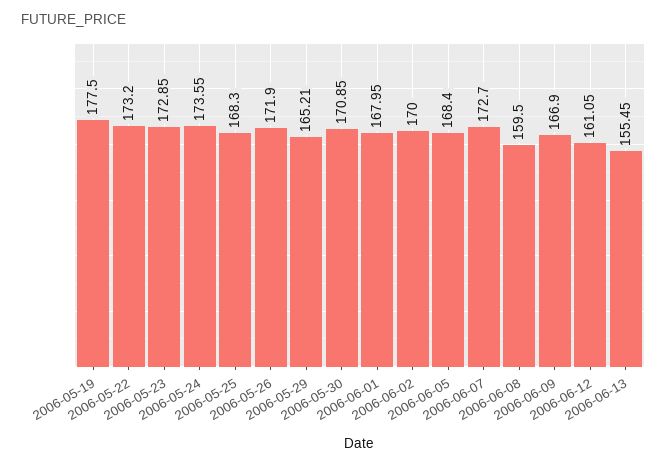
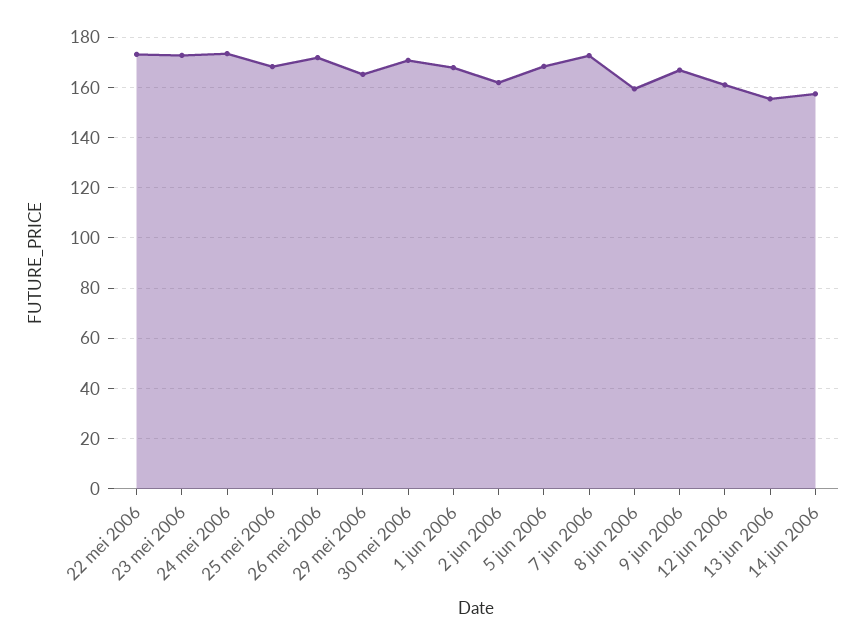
2006-05-19: 177.5 -> none
2006-06-02: 170 -> 162.5
14 jun 2006: none -> 157.5

